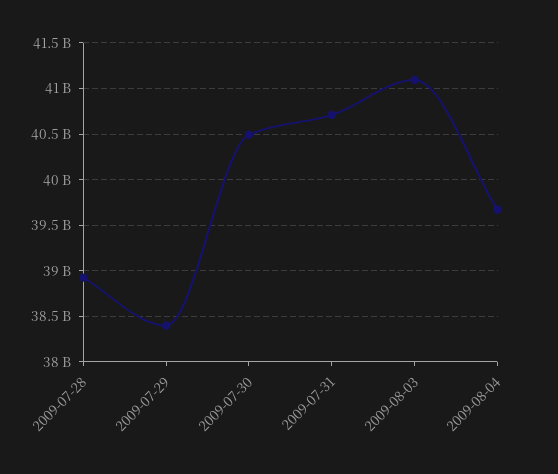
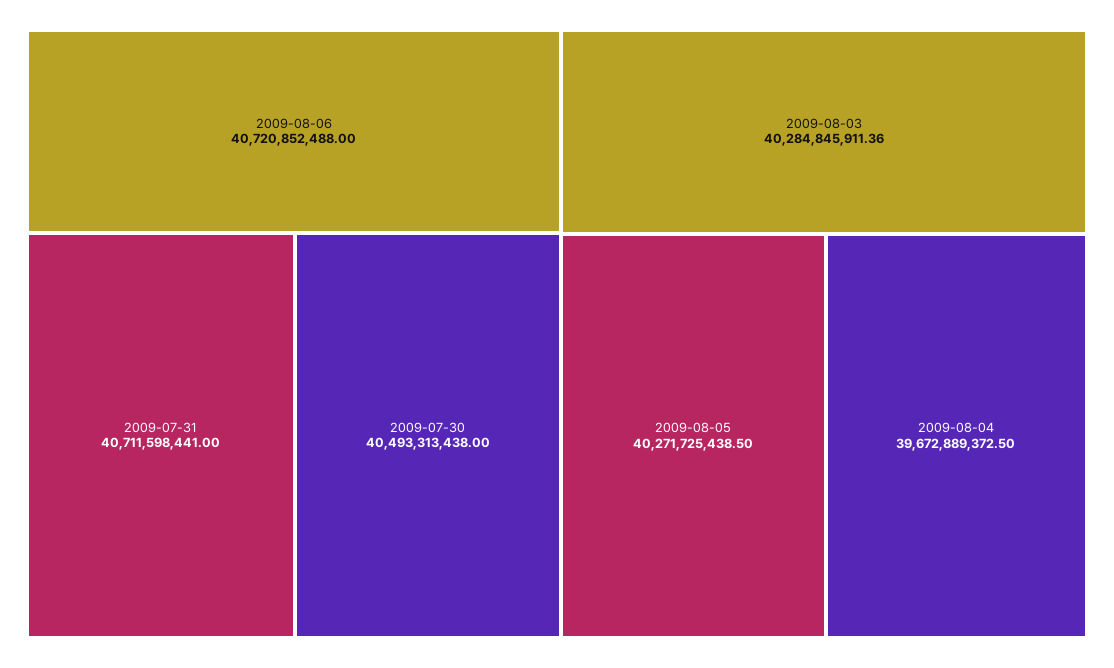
2009-07-28: 38900000000 -> none
2009-07-29: 38400000000 -> none
2009-08-03: 41100000000 -> 40284845911.36
2009-08-06: none -> 40720852488
2009-08-05: none -> 40271725438.5

